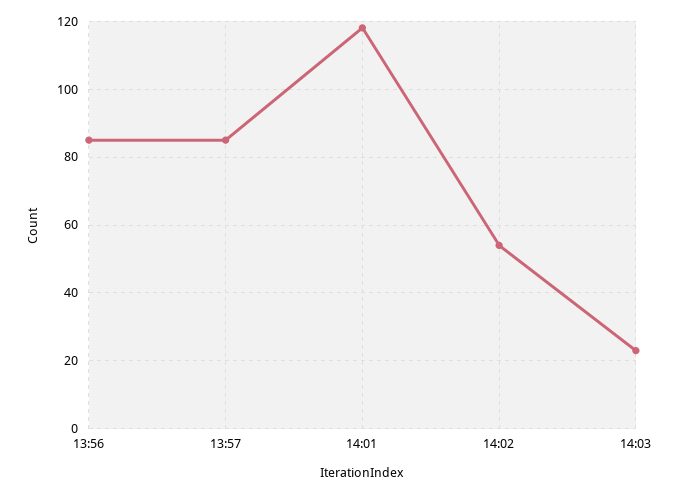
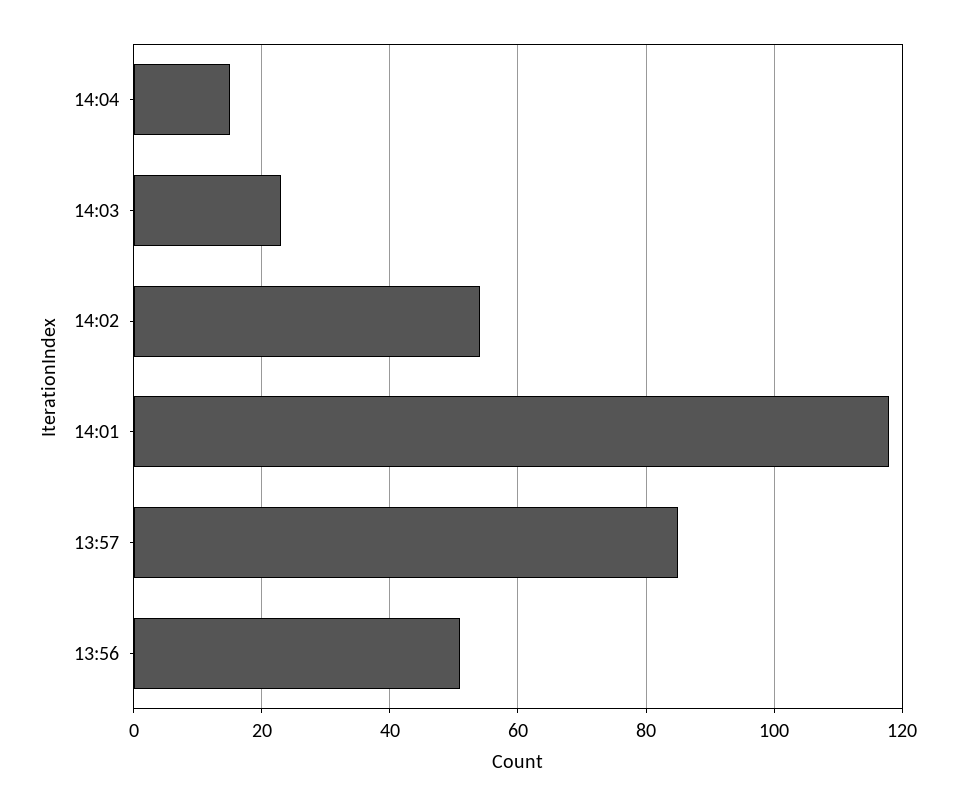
13:56: 85 -> 50
14:04: none -> 15

